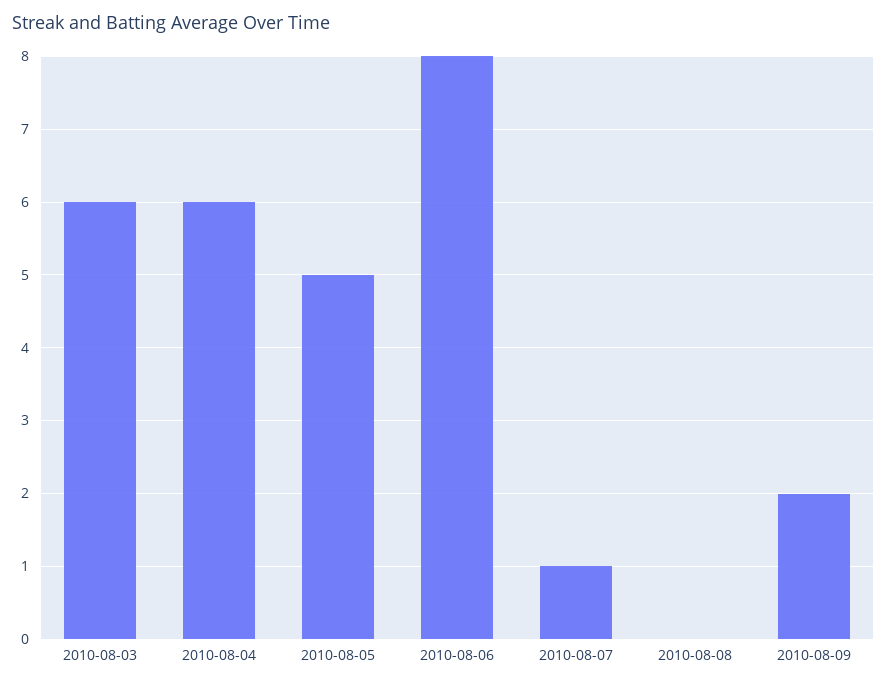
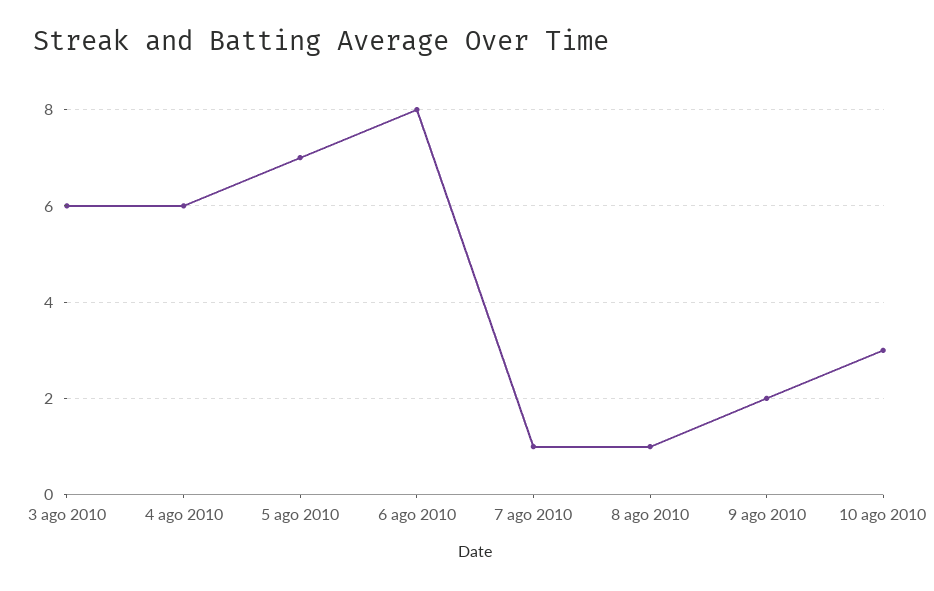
2010-08-05: 5 -> 7
2010-08-08: 0 -> 1
10 ago 2010: none -> 3

